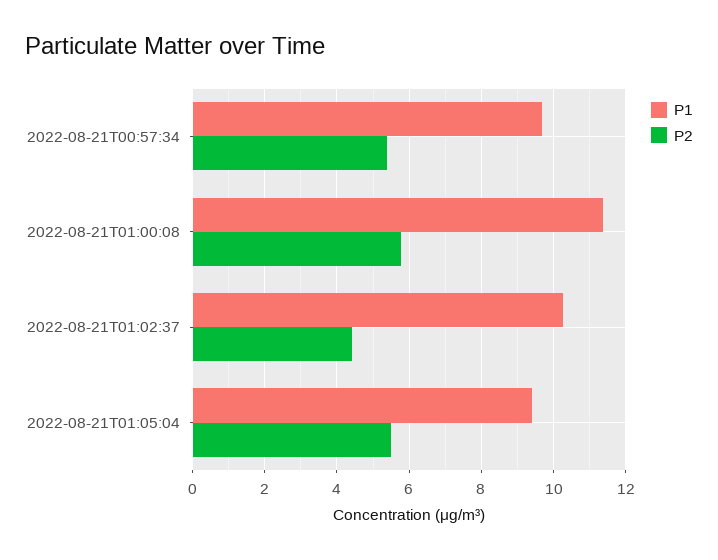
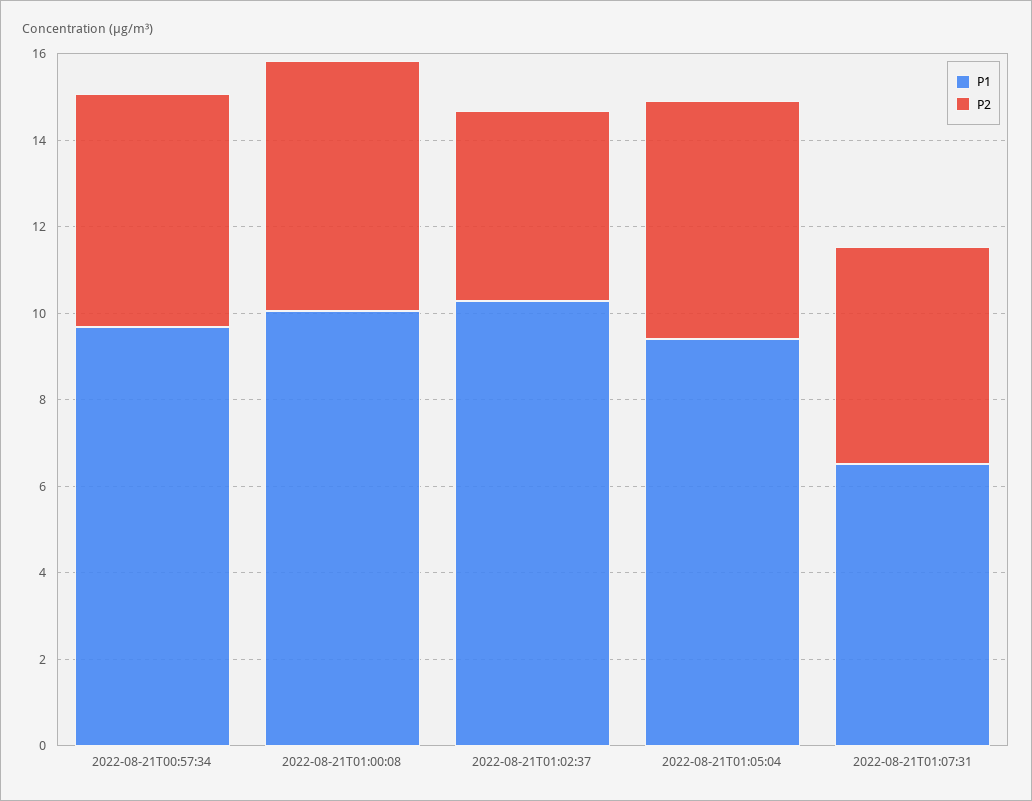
P1, 2022-08-21T01:00:08: 11.4 -> 10
P1, 2022-08-21T01:07:31: none -> 6.5
P2, 2022-08-21T01:07:31: none -> 5

